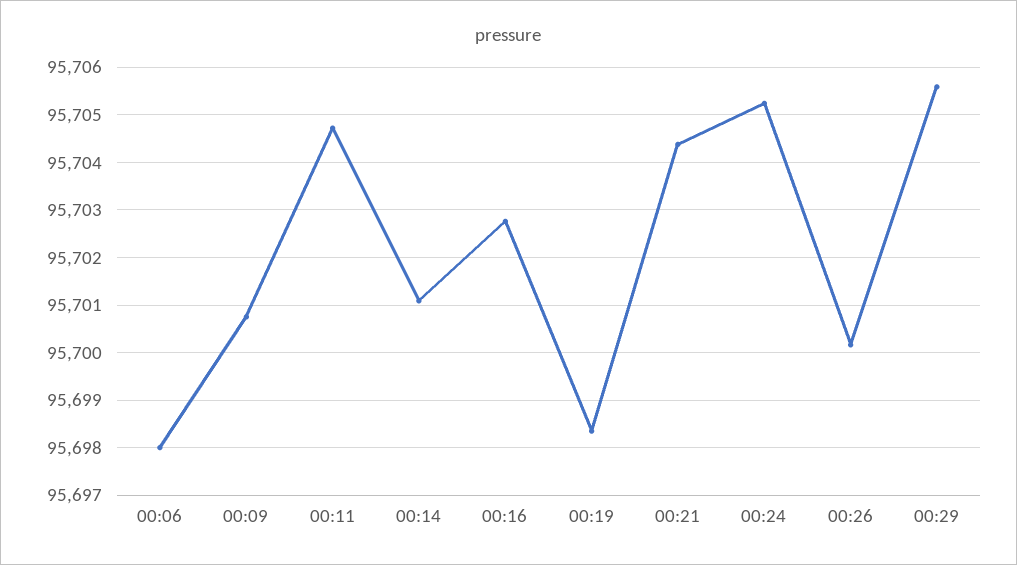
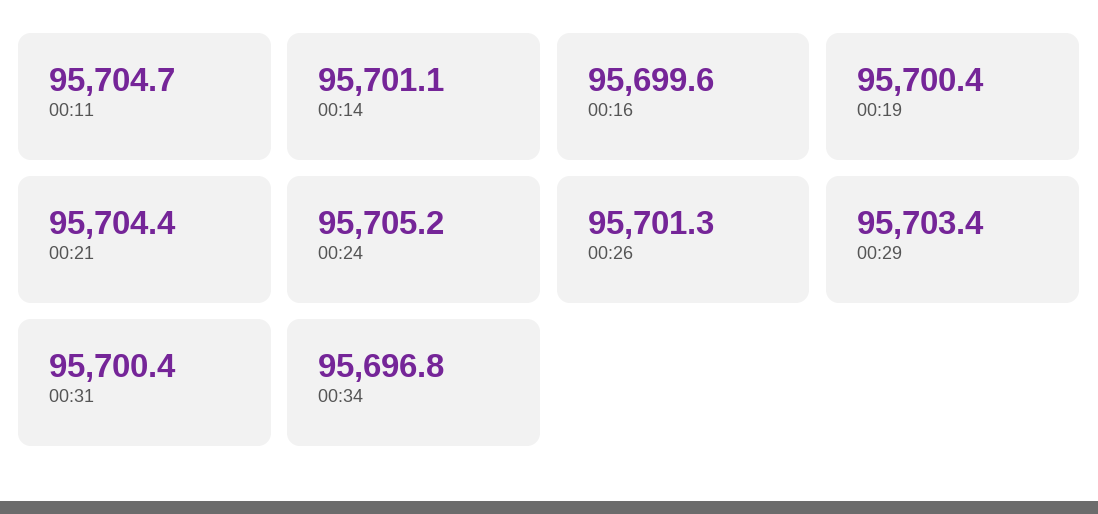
00:06: 95698 -> none
00:09: 95700.8 -> none
00:16: 95702.8 -> 95699.6
00:19: 95698.4 -> 95700.4
00:26: 95700.2 -> 95701.3
00:29: 95705.6 -> 95703.4
00:31: none -> 95700.4
00:34: none -> 95696.8

